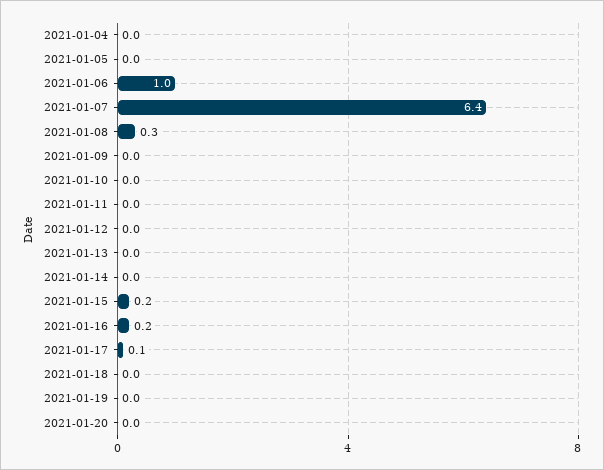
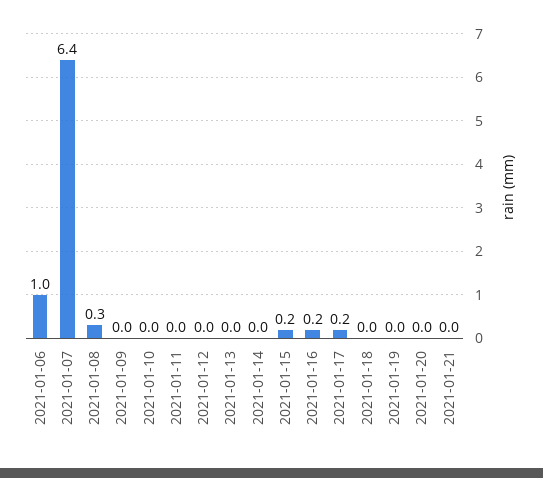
2021-01-04: 0 -> none
2021-01-05: 0 -> none
2021-01-17: 0.1 -> 0.2
2021-01-21: none -> 0

